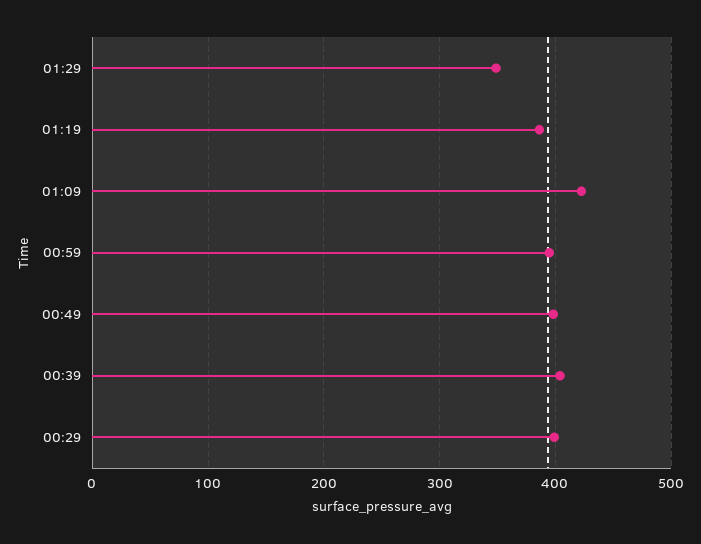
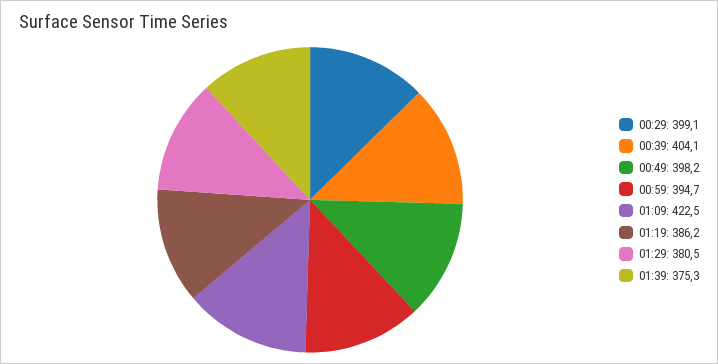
01:29: 350 -> 380.5
01:39: none -> 375.3

